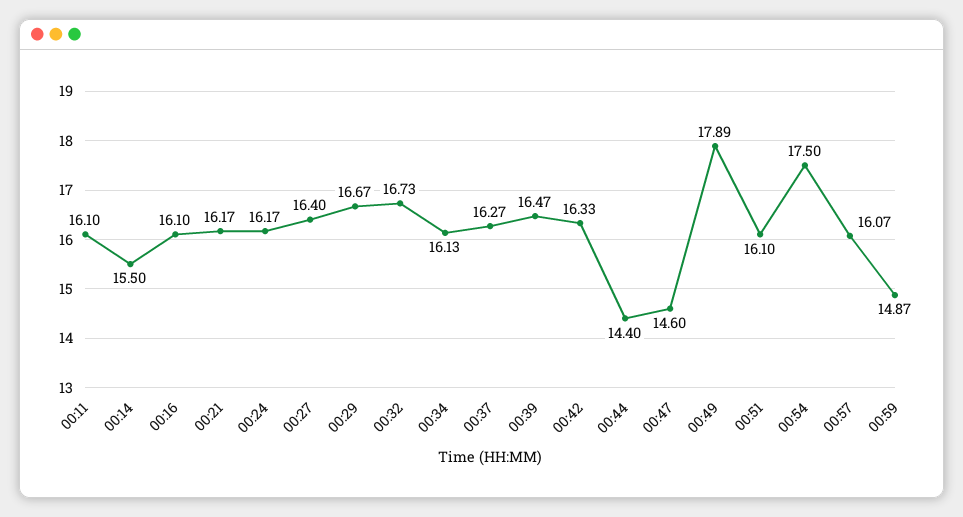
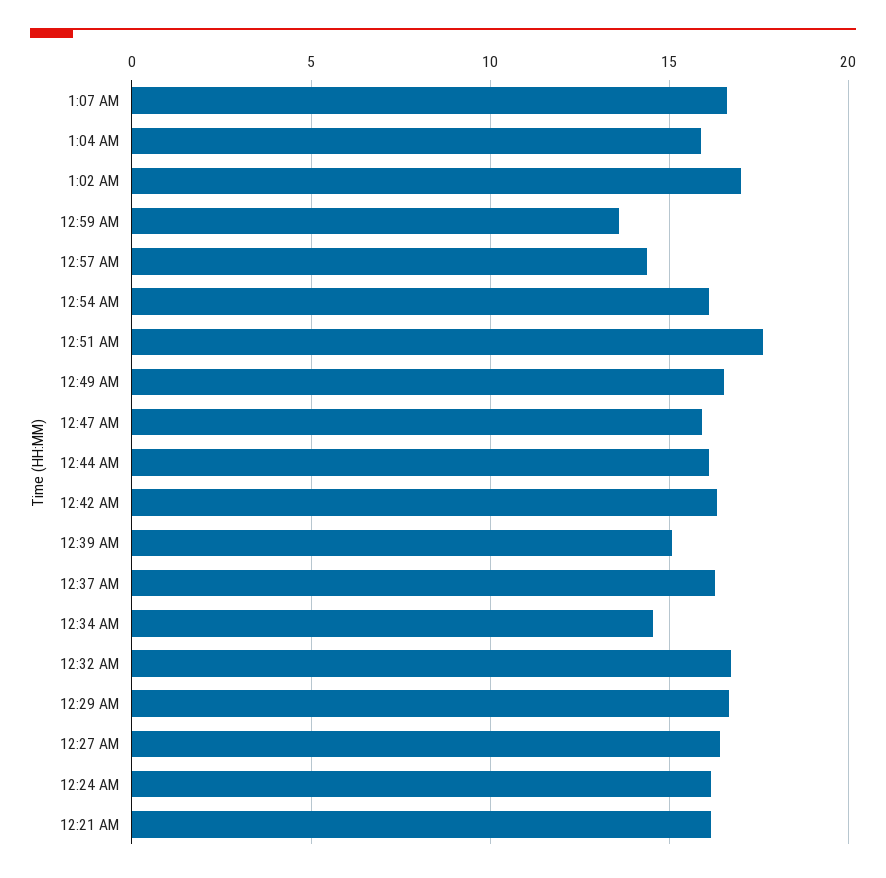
00:11: 16.1 -> none
00:14: 15.5 -> none
00:16: 16.1 -> none
00:34: 16.13 -> 14.5
00:39: 16.47 -> 15
00:44: 14.4 -> 16
00:47: 14.6 -> 16
00:49: 17.89 -> 16.5
00:51: 16.1 -> 17.5
00:54: 17.5 -> 16
00:57: 16.07 -> 14.5
00:59: 14.87 -> 13.5
1:07 AM: none -> 16.5
1:04 AM: none -> 16
1:02 AM: none -> 17

